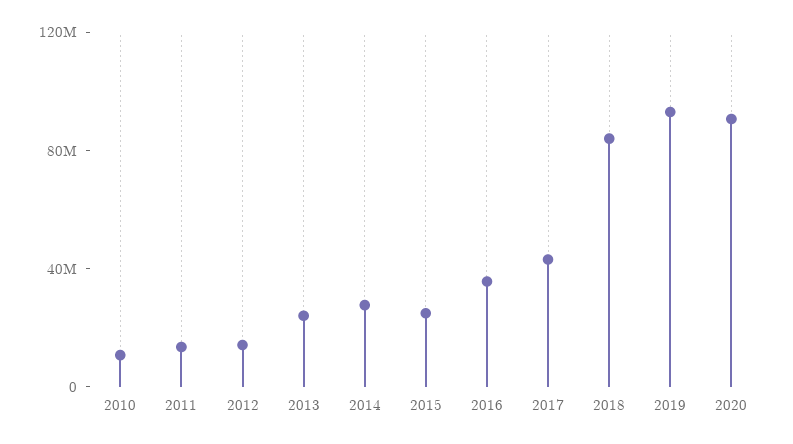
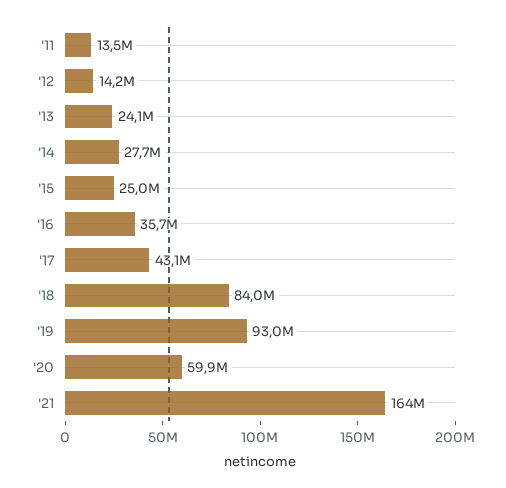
2010: 10000000 -> none
2020: 90000000 -> 59900000
'21: none -> 164000000

